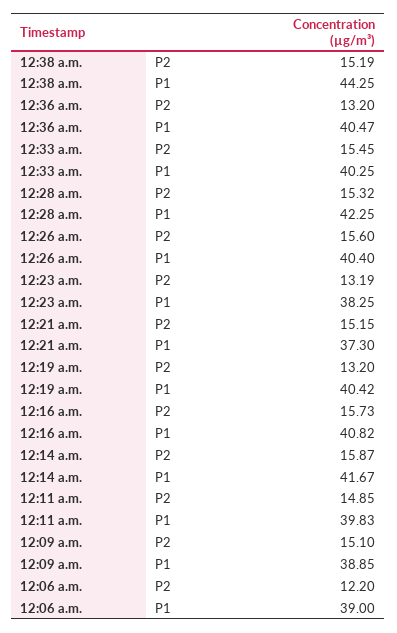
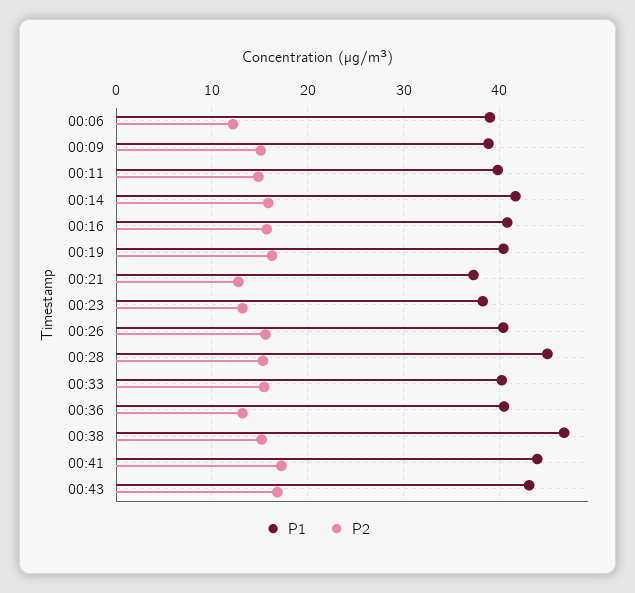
P1, 12:38 a.m.: 44.25 -> 47
P1, 12:28 a.m.: 42.25 -> 45
P2, 12:21 a.m.: 15.15 -> 13
P2, 12:19 a.m.: 13.2 -> 16
P1, 00:41: none -> 44
P2, 00:41: none -> 17
P1, 00:43: none -> 43
P2, 00:43: none -> 17

